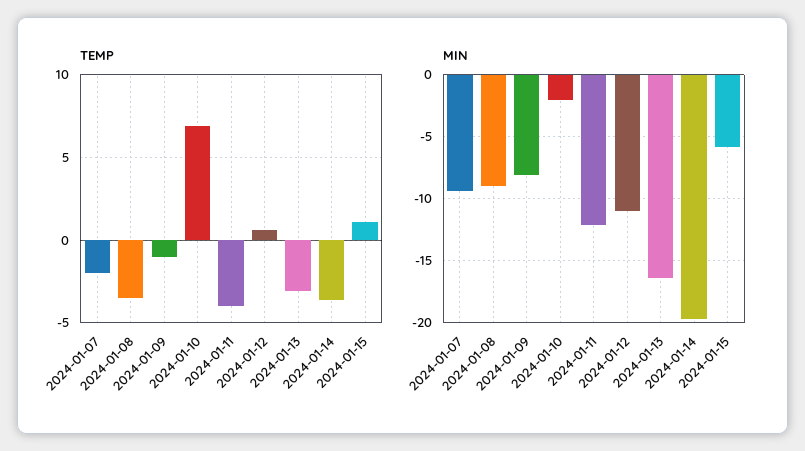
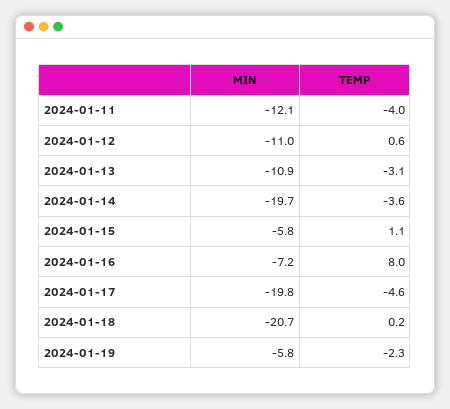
TEMP, 2024-01-07: -2 -> none
TEMP, 2024-01-08: -3.5 -> none
TEMP, 2024-01-09: -1 -> none
TEMP, 2024-01-10: 7 -> none
MIN, 2024-01-07: -9.5 -> none
MIN, 2024-01-08: -9 -> none
MIN, 2024-01-09: -8 -> none
MIN, 2024-01-10: -2 -> none
MIN, 2024-01-13: -16.5 -> -10.9
MIN, 2024-01-16: none -> -7.2
TEMP, 2024-01-16: none -> 8
MIN, 2024-01-17: none -> -19.8
TEMP, 2024-01-17: none -> -4.6
MIN, 2024-01-18: none -> -20.7
TEMP, 2024-01-18: none -> 0.2
MIN, 2024-01-19: none -> -5.8
TEMP, 2024-01-19: none -> -2.3

